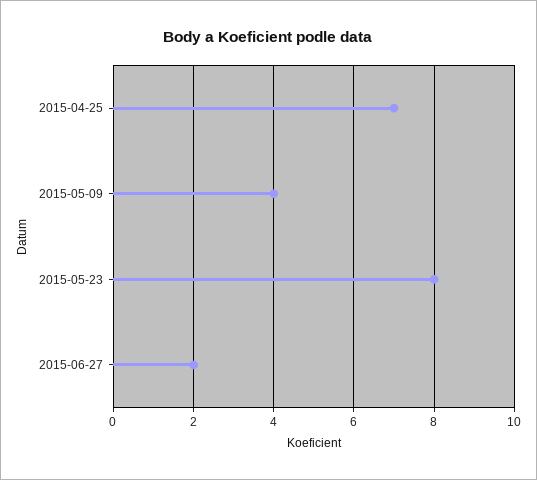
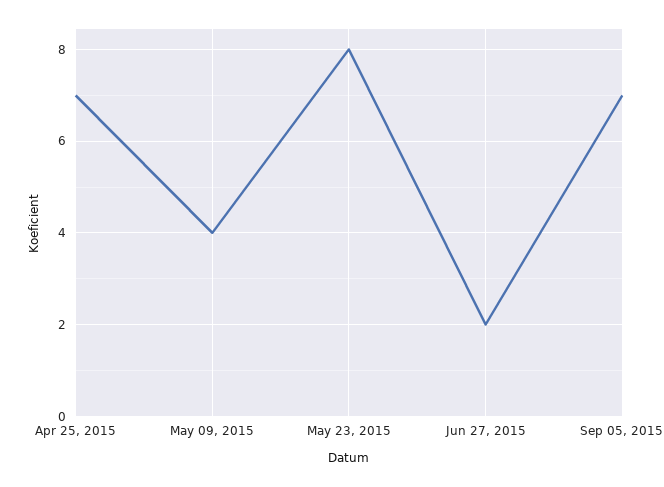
Sep 05, 2015: none -> 7

